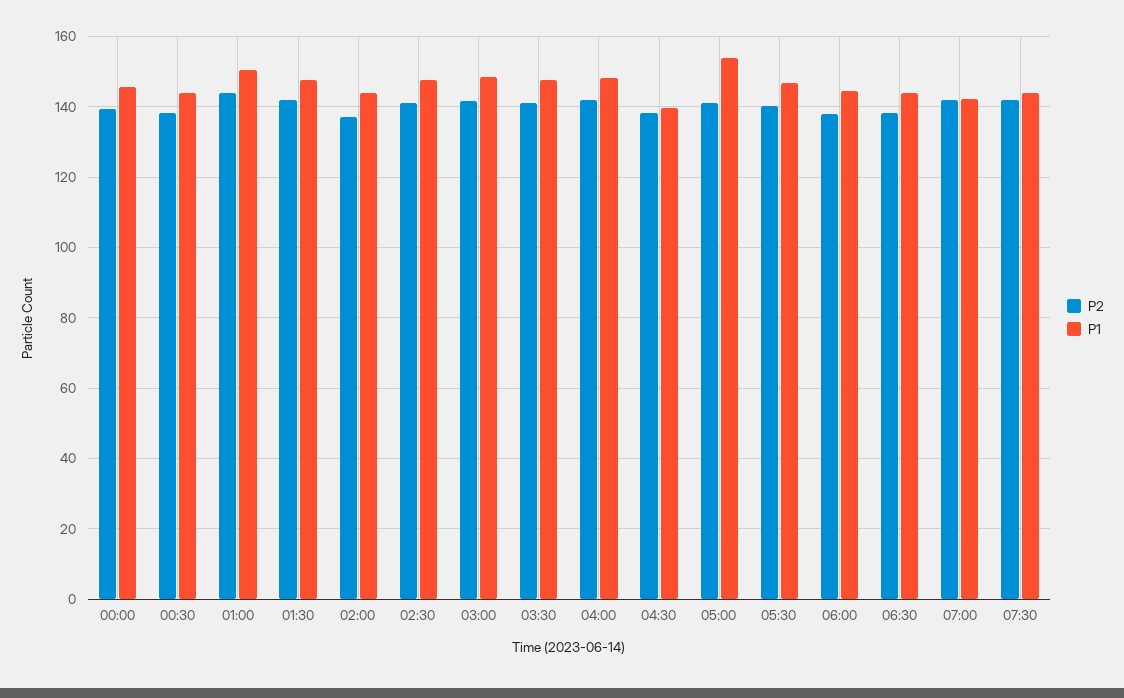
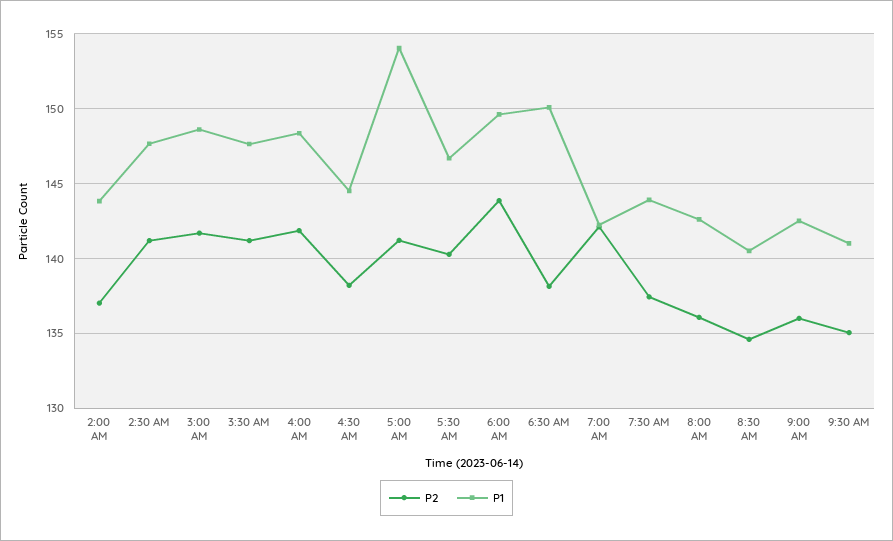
P2, 00:00: 140 -> none
P1, 00:00: 146 -> none
P2, 00:30: 138 -> none
P1, 00:30: 144 -> none
P2, 01:00: 144 -> none
P1, 01:00: 150 -> none
P2, 01:30: 142 -> none
P1, 01:30: 148 -> none
P1, 04:30: 140 -> 144.5
P2, 06:00: 138 -> 144
P1, 06:00: 144 -> 149.5
P1, 06:30: 144 -> 150
P2, 07:30: 142 -> 137.5
P2, 8:00 AM: none -> 136
P1, 8:00 AM: none -> 142.5
P2, 8:30 AM: none -> 134.5
P1, 8:30 AM: none -> 140.5
P2, 9:00 AM: none -> 136
P1, 9:00 AM: none -> 142.5
P2, 9:30 AM: none -> 135
P1, 9:30 AM: none -> 141

